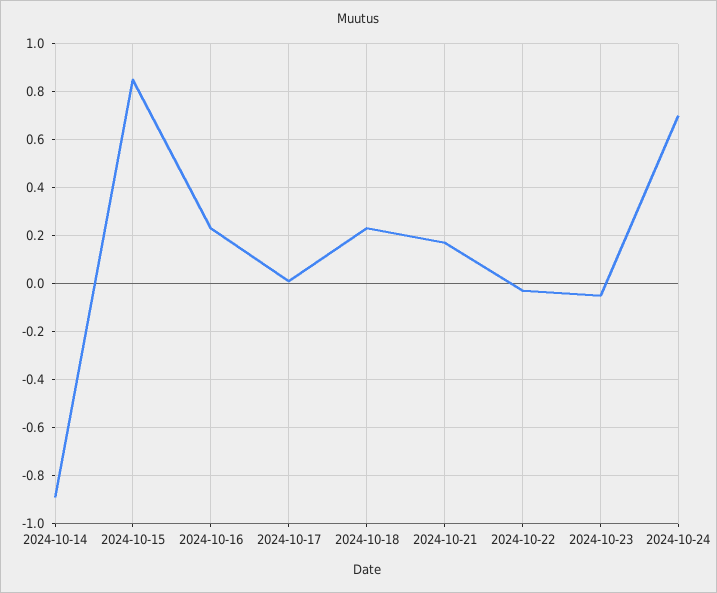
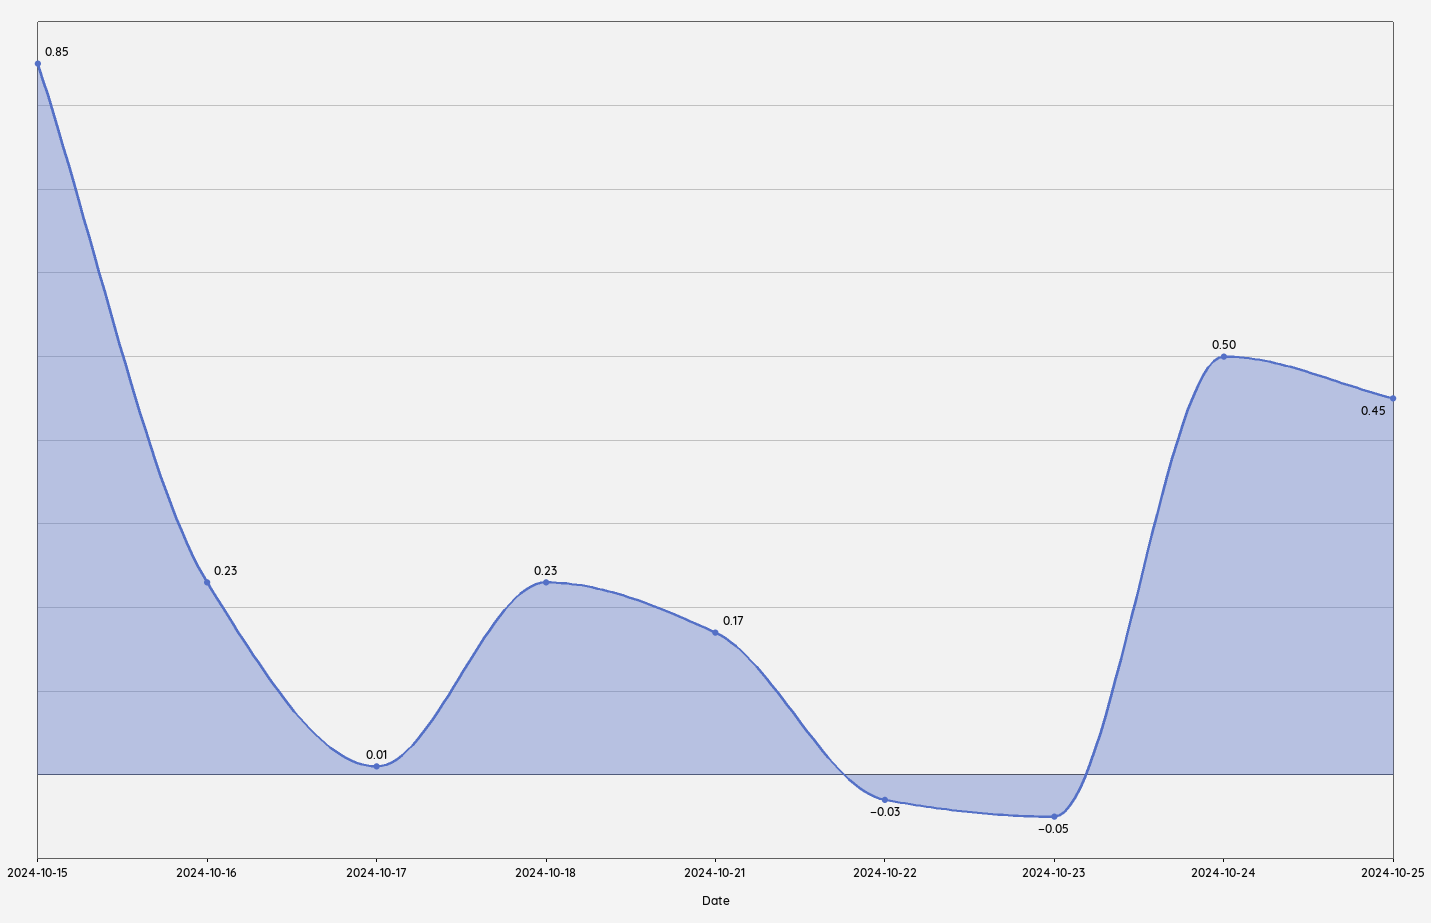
2024-10-14: -0.9 -> none
2024-10-24: 0.7 -> 0.5
2024-10-25: none -> 0.45

